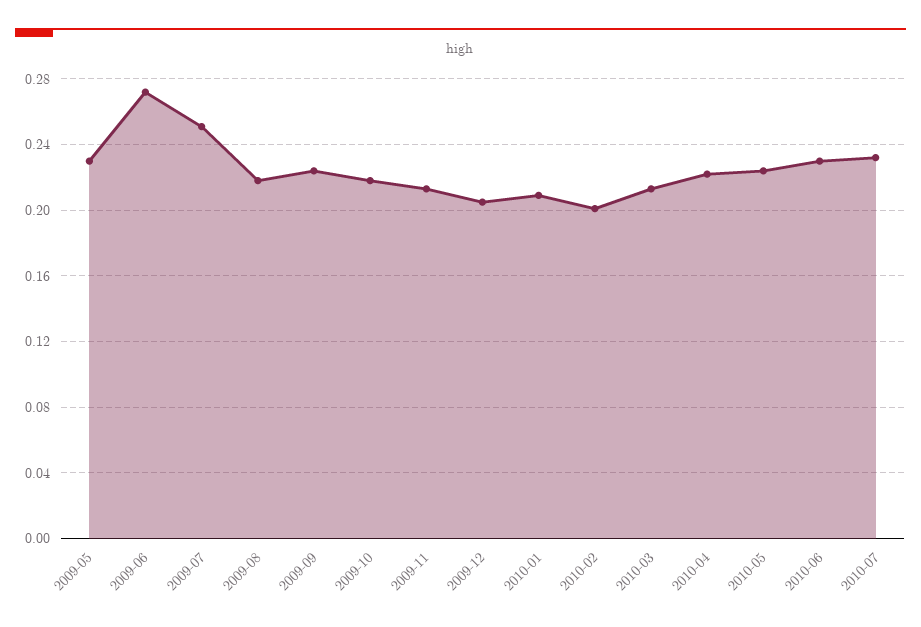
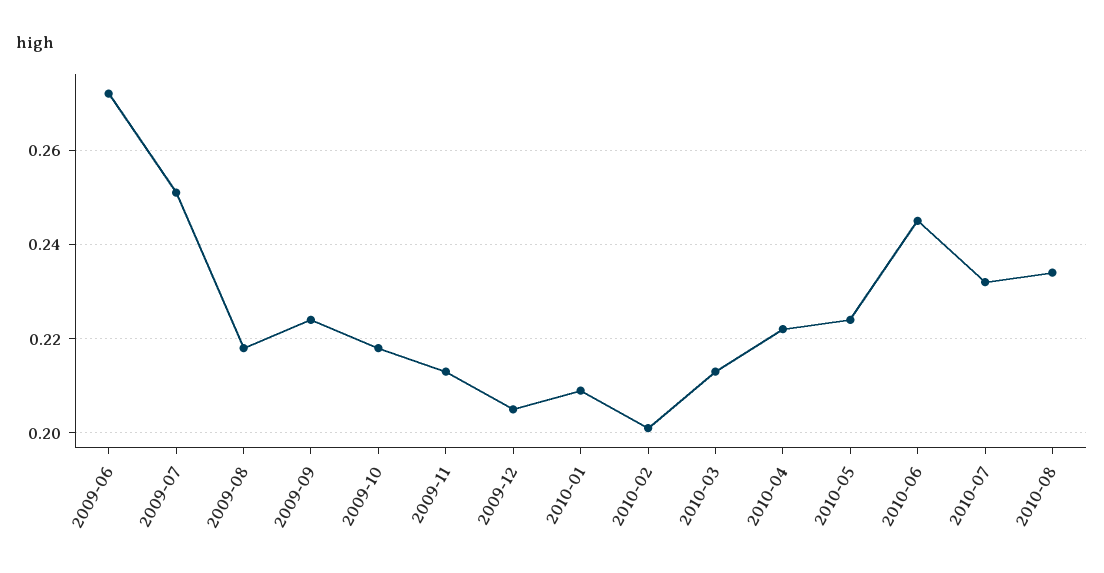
2009-05: 0.23 -> none
2010-06: 0.23 -> 0.245
2010-08: none -> 0.235

